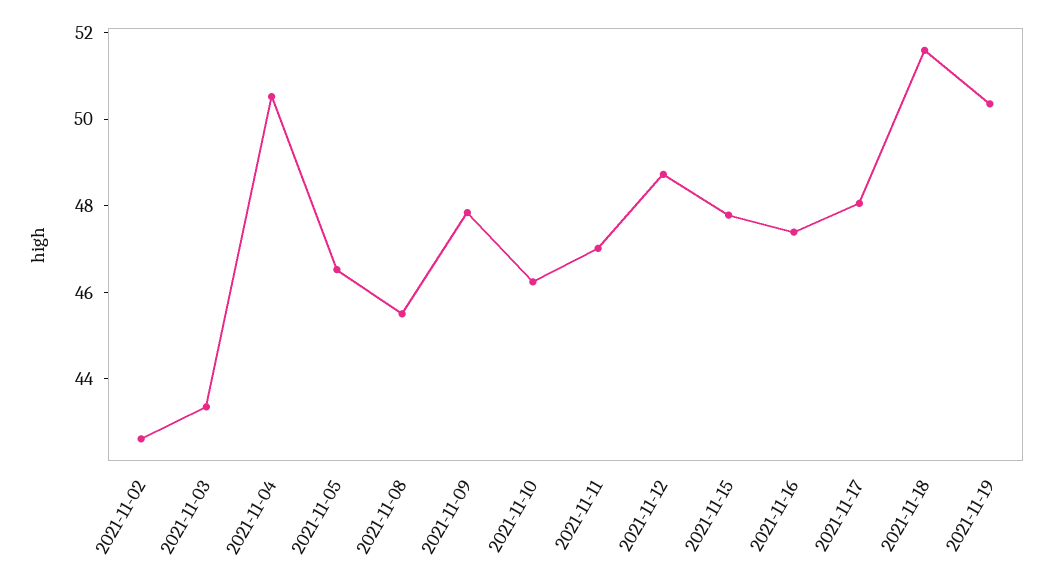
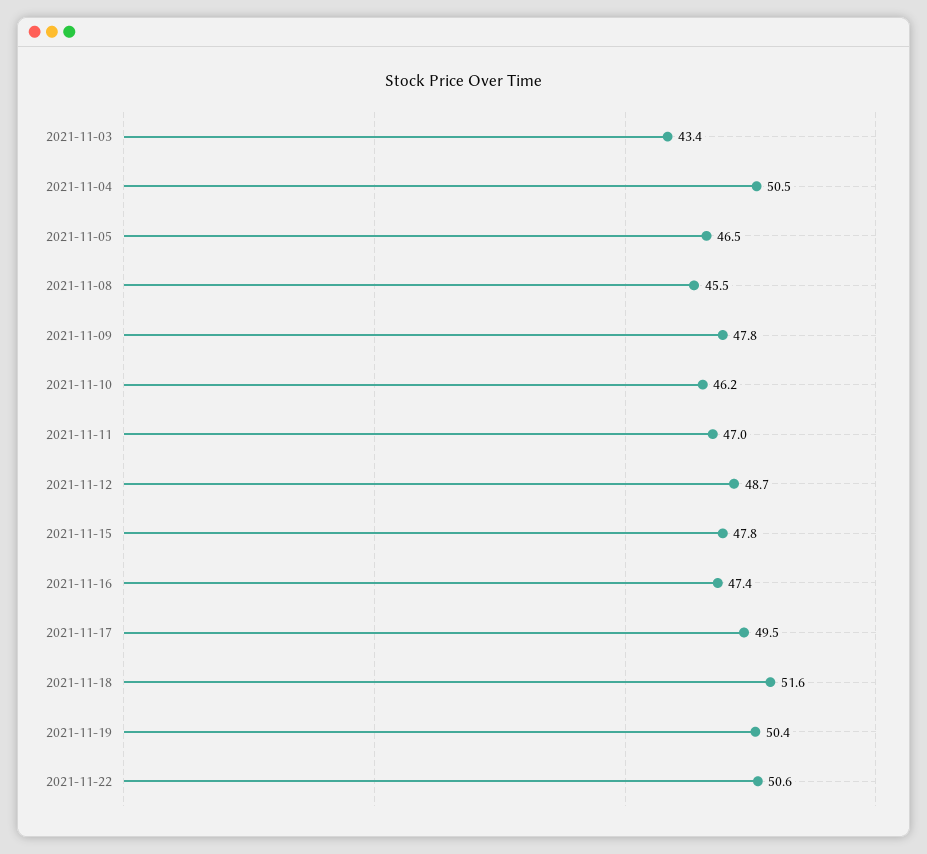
2021-11-02: 42.5 -> none
2021-11-17: 48 -> 49.5
2021-11-22: none -> 50.6

